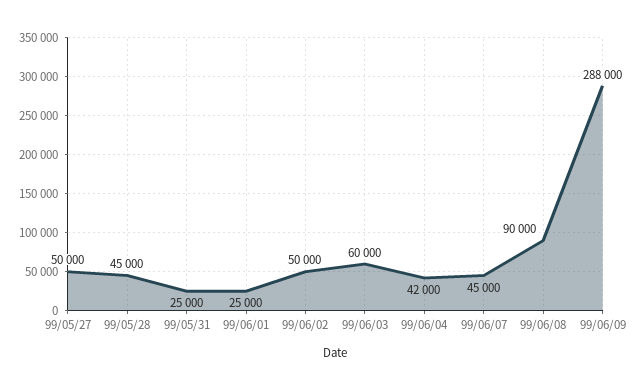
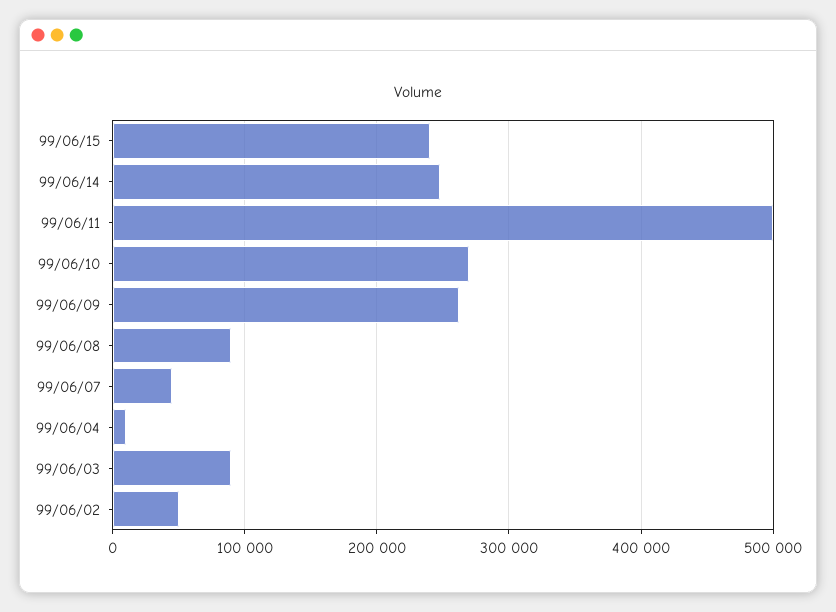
99/05/27: 50000 -> none
99/05/28: 45000 -> none
99/05/31: 25000 -> none
99/06/01: 25000 -> none
99/06/03: 60000 -> 90000
99/06/04: 42000 -> 10000
99/06/09: 288000 -> 260000
99/06/15: none -> 240000
99/06/14: none -> 250000
99/06/11: none -> 500000
99/06/10: none -> 270000

